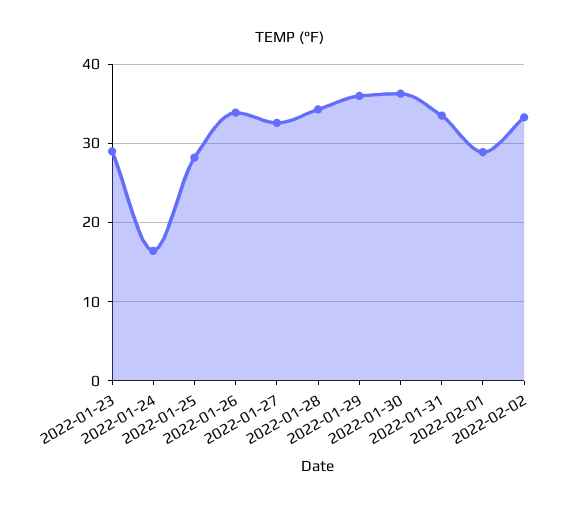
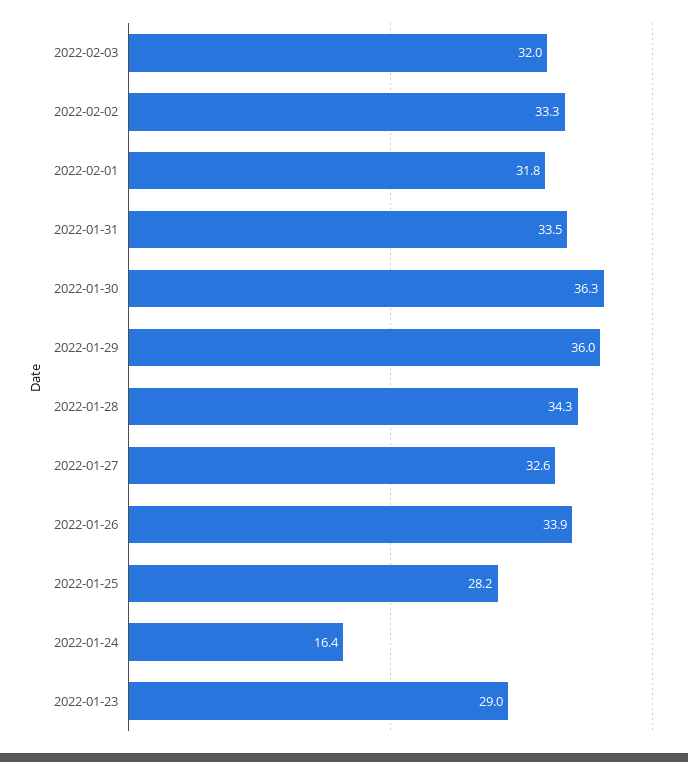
2022-02-01: 29 -> 31.8
2022-02-03: none -> 32

